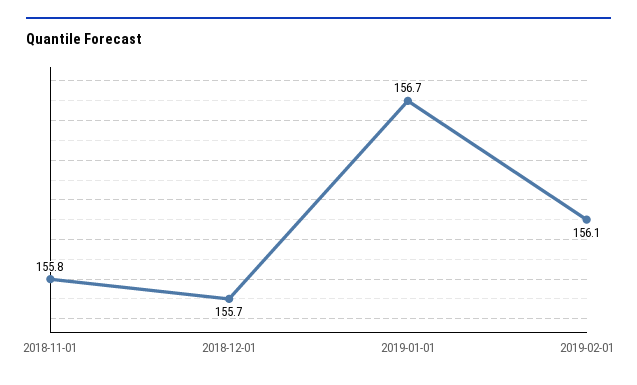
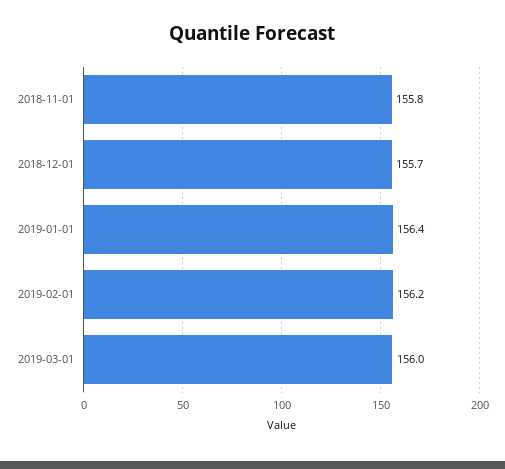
2019-01-01: 156.7 -> 156.4
2019-02-01: 156.1 -> 156.2
2019-03-01: none -> 156

